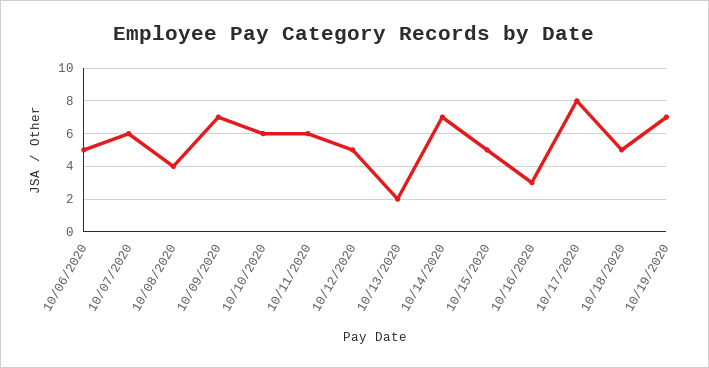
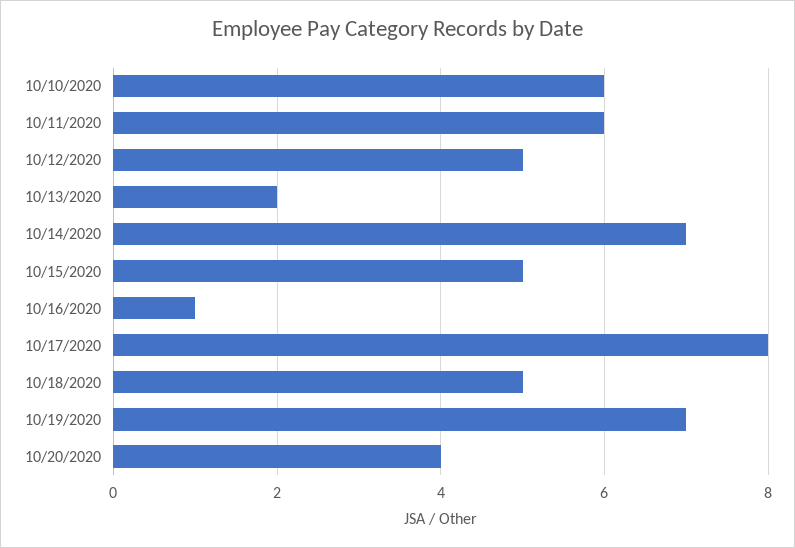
10/06/2020: 5 -> none
10/07/2020: 6 -> none
10/08/2020: 4 -> none
10/09/2020: 7 -> none
10/16/2020: 3 -> 1
10/20/2020: none -> 4

